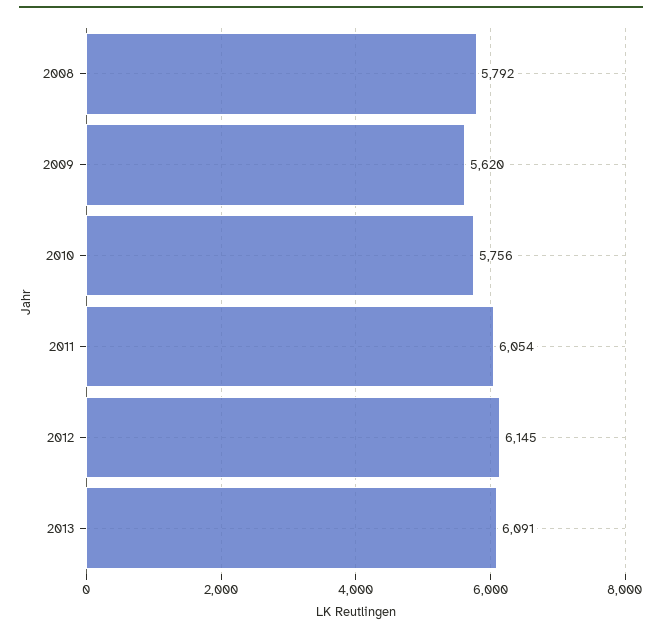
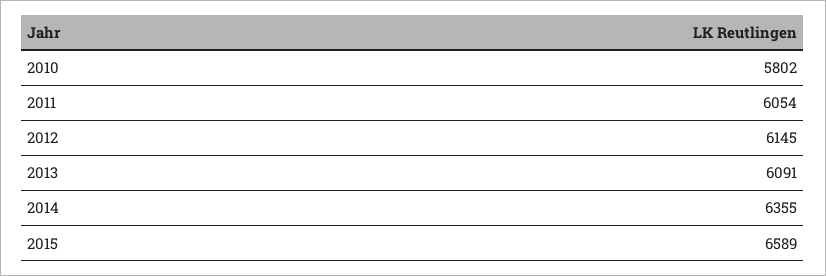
2008: 5792 -> none
2009: 5620 -> none
2010: 5756 -> 5802
2014: none -> 6355
2015: none -> 6589

